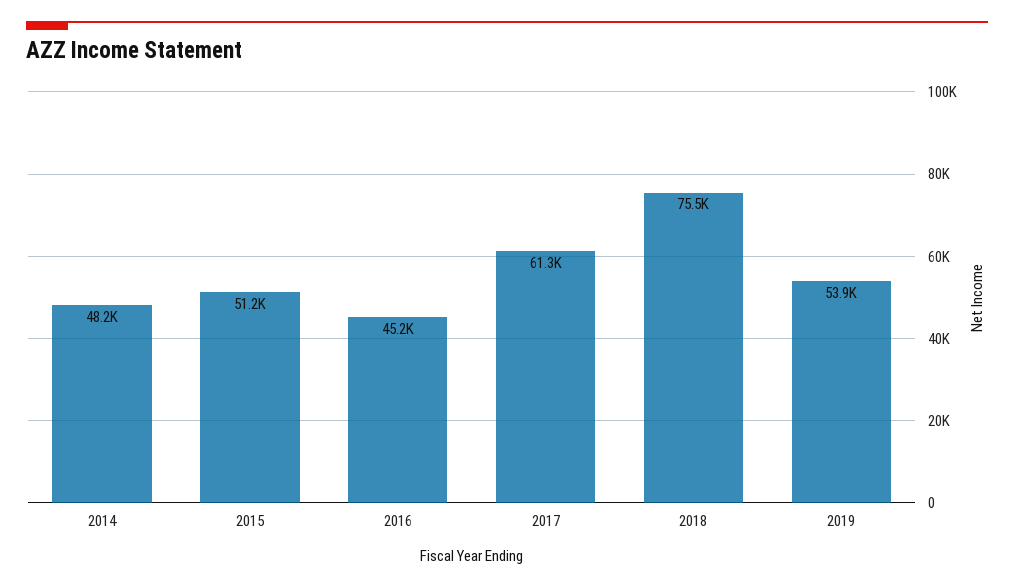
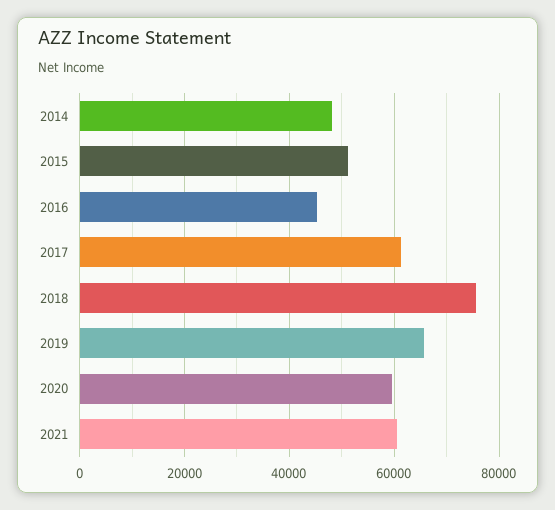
2019: 53900 -> 66000
2020: none -> 60000
2021: none -> 60000

